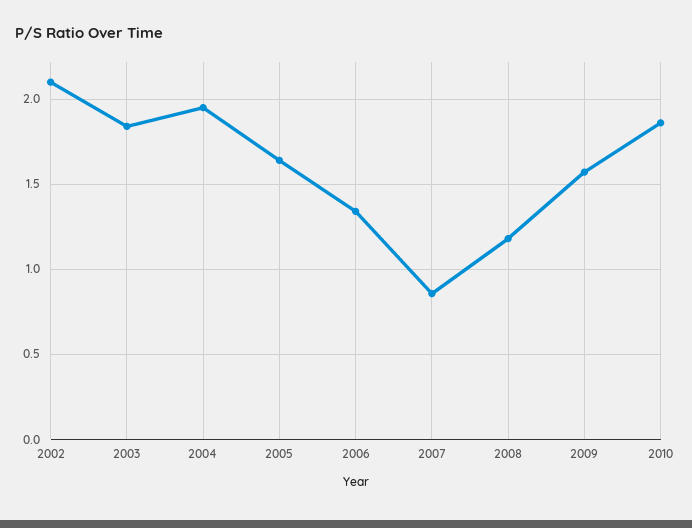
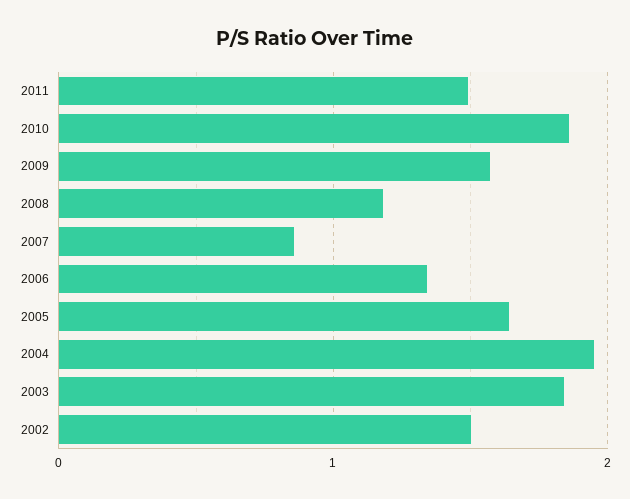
2002: 2.1 -> 1.5
2011: none -> 1.5

